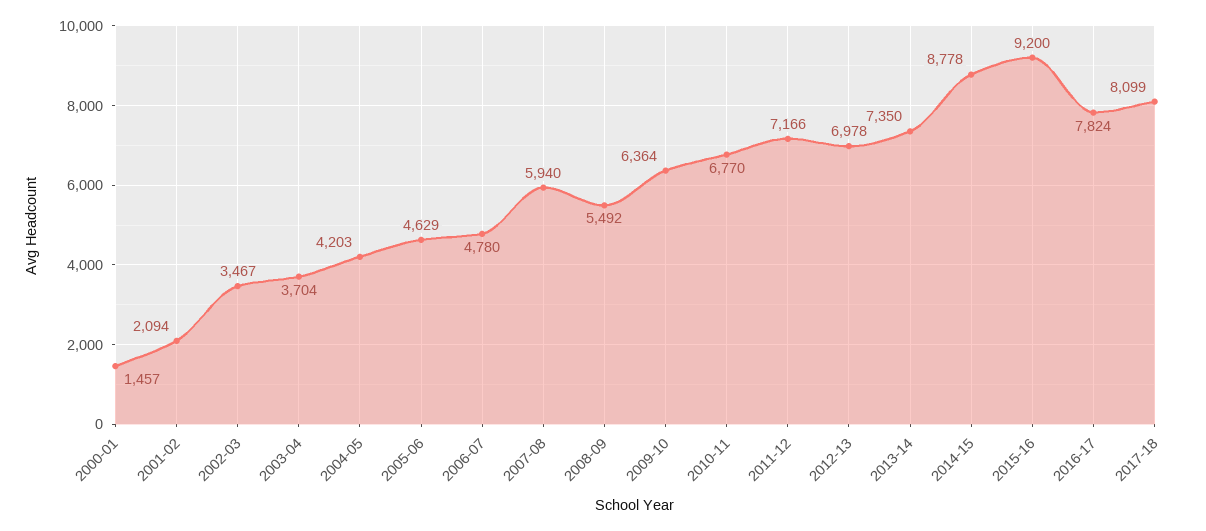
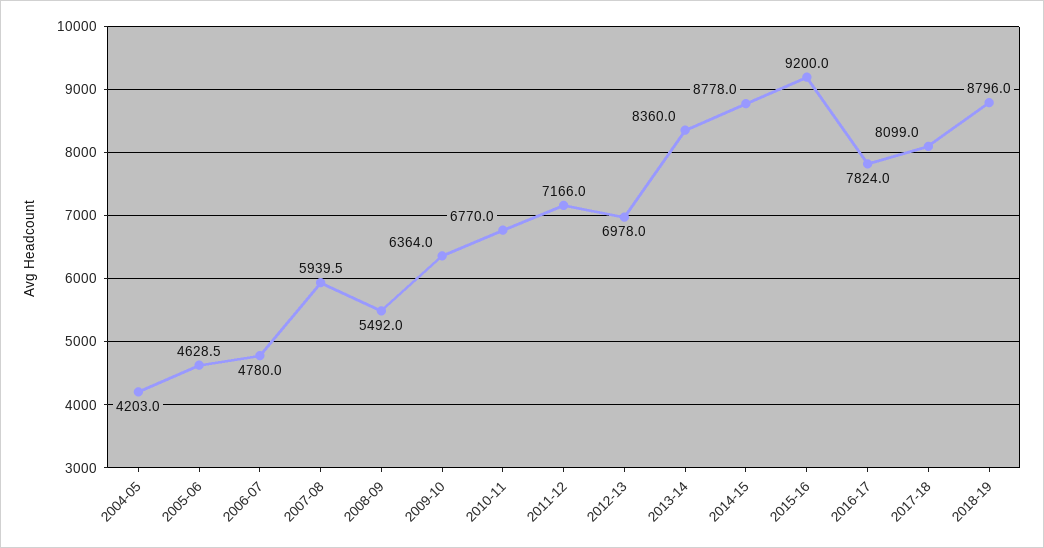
2000-01: 1457 -> none
2001-02: 2094 -> none
2002-03: 3467 -> none
2003-04: 3704 -> none
2013-14: 7350 -> 8360
2018-19: none -> 8796

